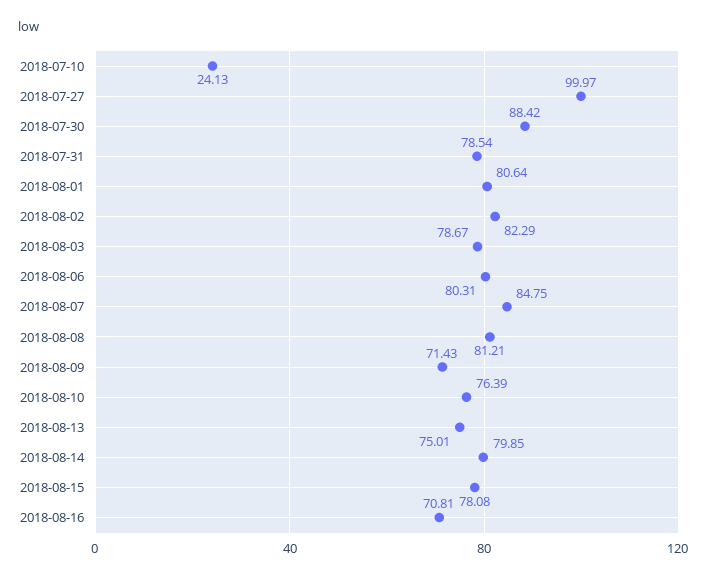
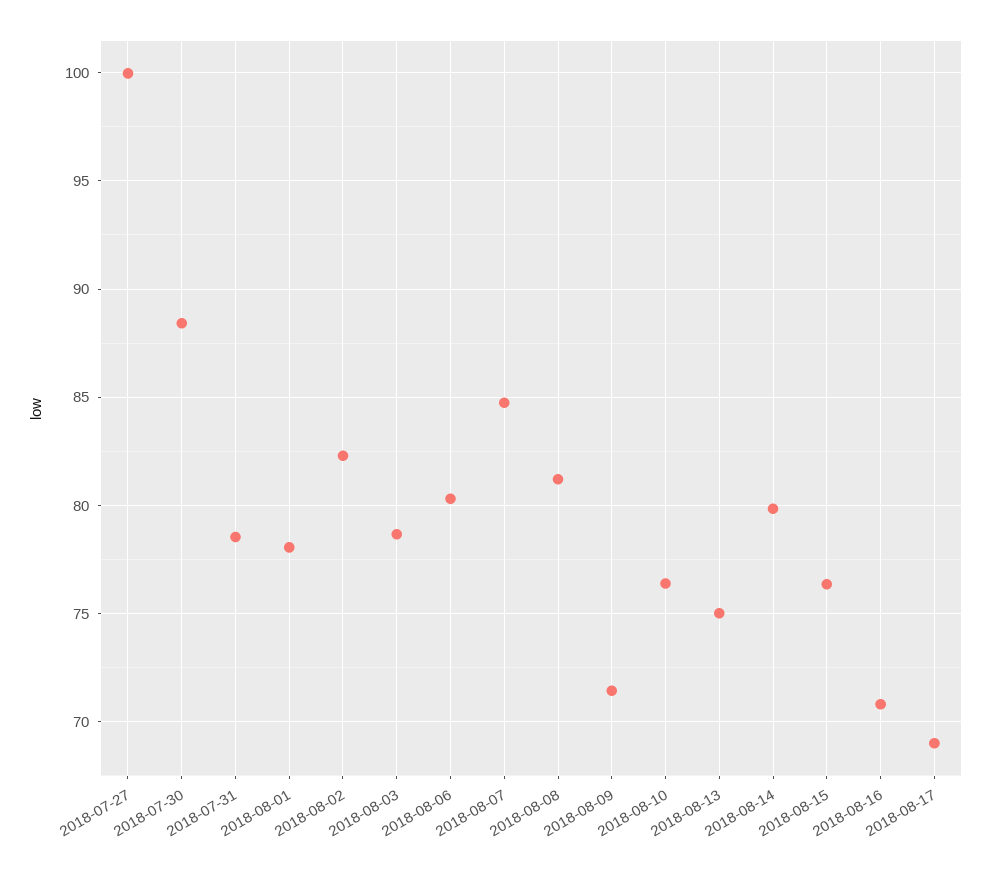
2018-07-10: 24.13 -> none
2018-08-01: 80.64 -> 78
2018-08-15: 78.08 -> 76.5
2018-08-17: none -> 69

